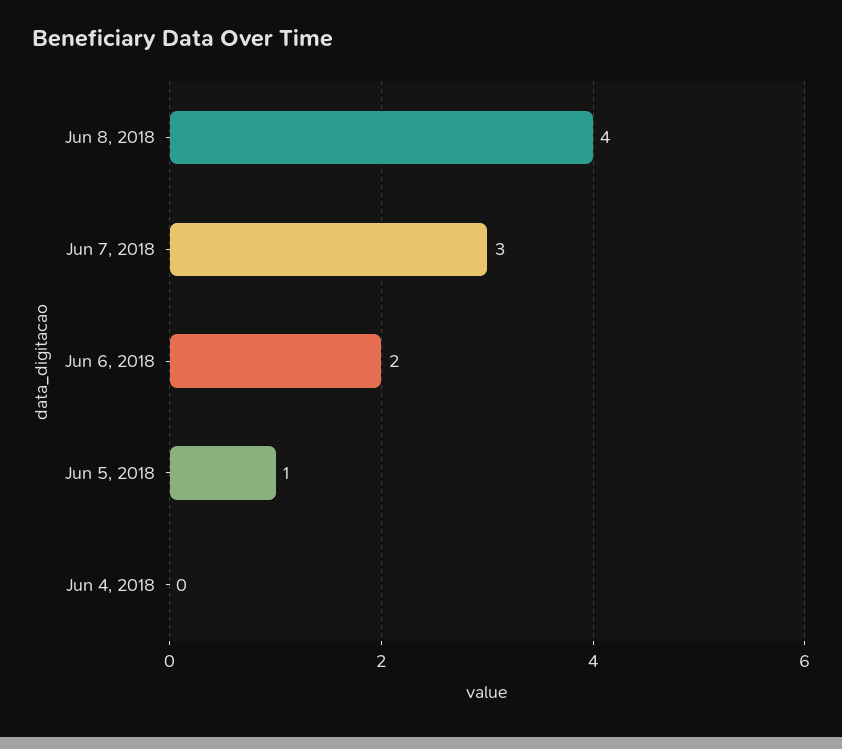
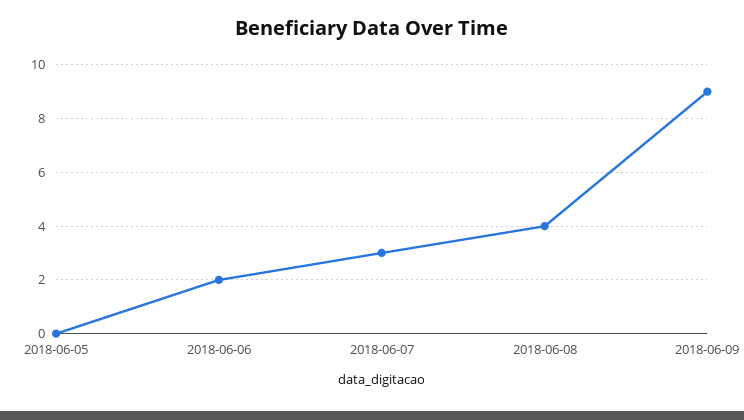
Jun 5, 2018: 1 -> 0
Jun 4, 2018: 0 -> none
2018-06-09: none -> 9

